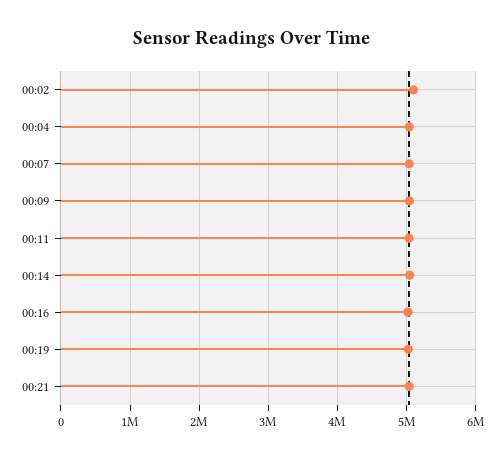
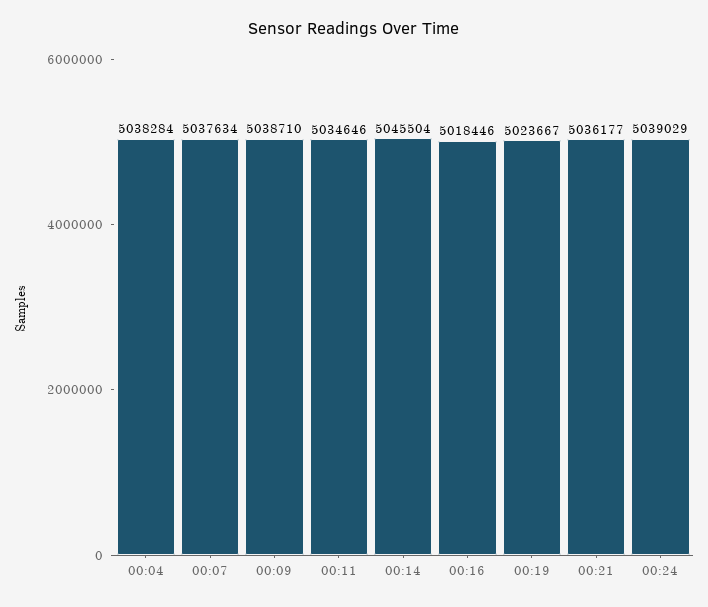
00:02: 5100000 -> none
00:24: none -> 5039029

